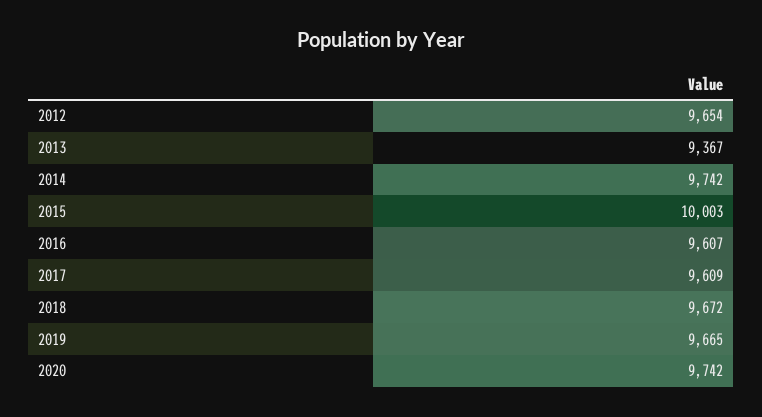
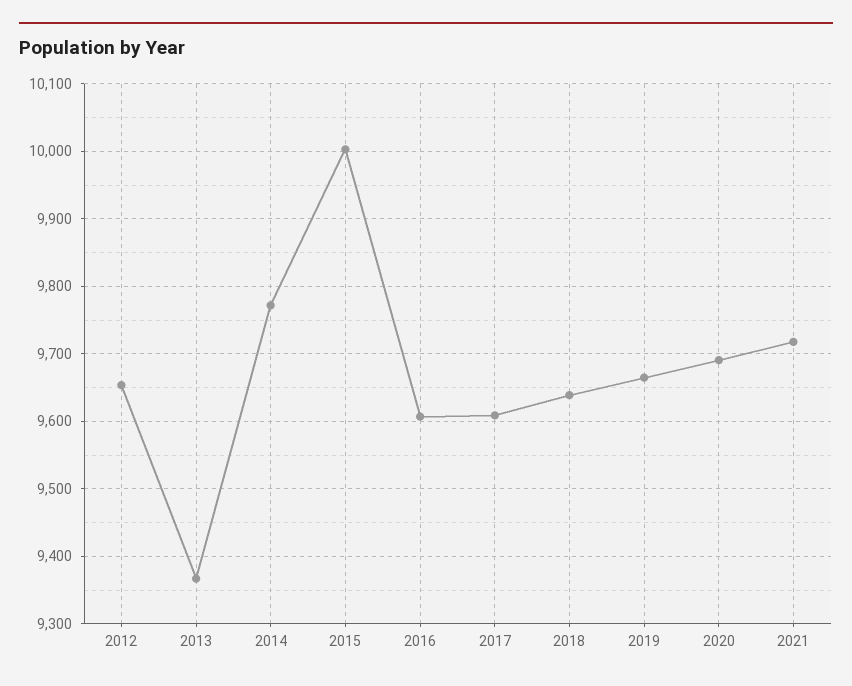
2014: 9742 -> 9770
2018: 9672 -> 9640
2020: 9742 -> 9690
2021: none -> 9720

